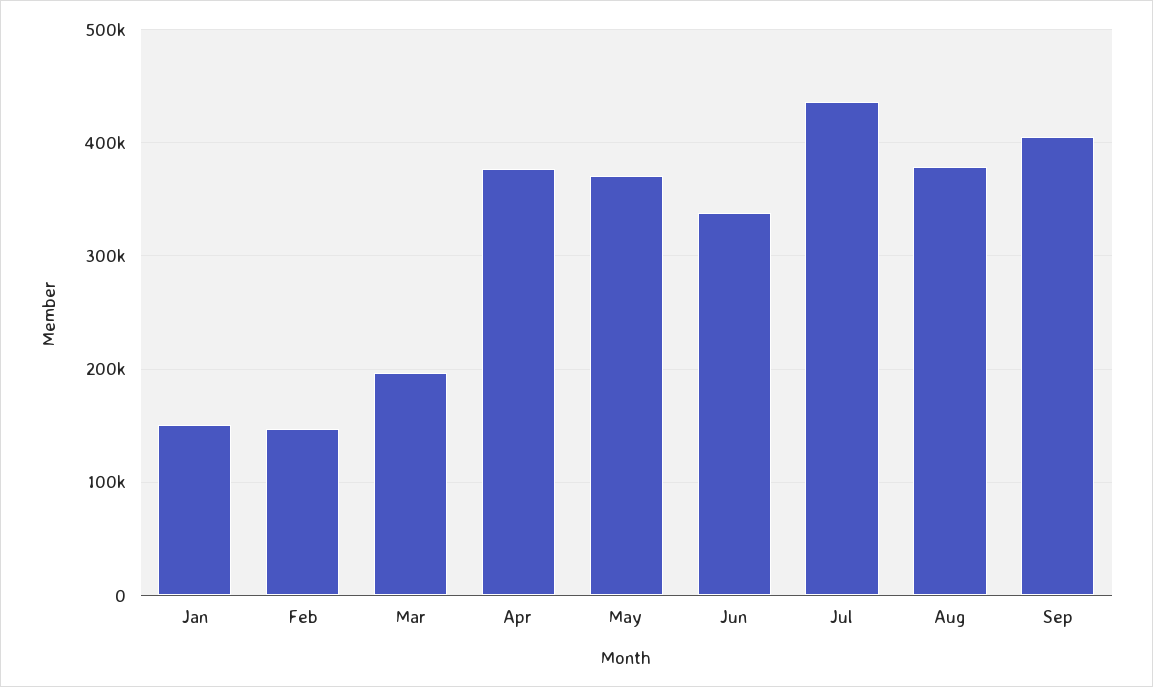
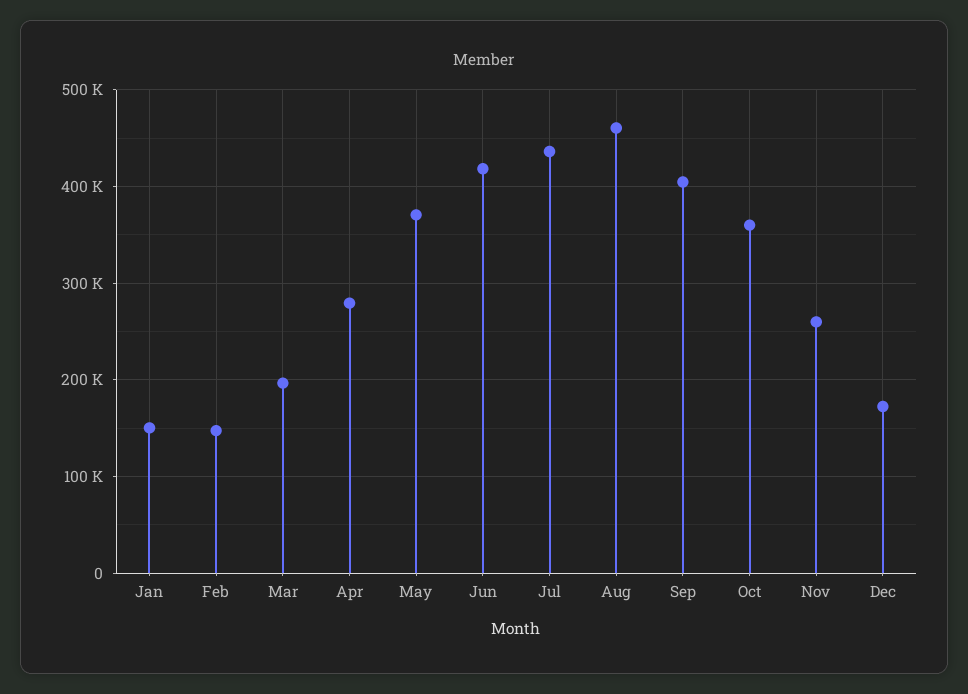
Apr: 380000 -> 280000
Jun: 340000 -> 420000
Aug: 380000 -> 460000
Oct: none -> 360000
Nov: none -> 260000
Dec: none -> 170000

